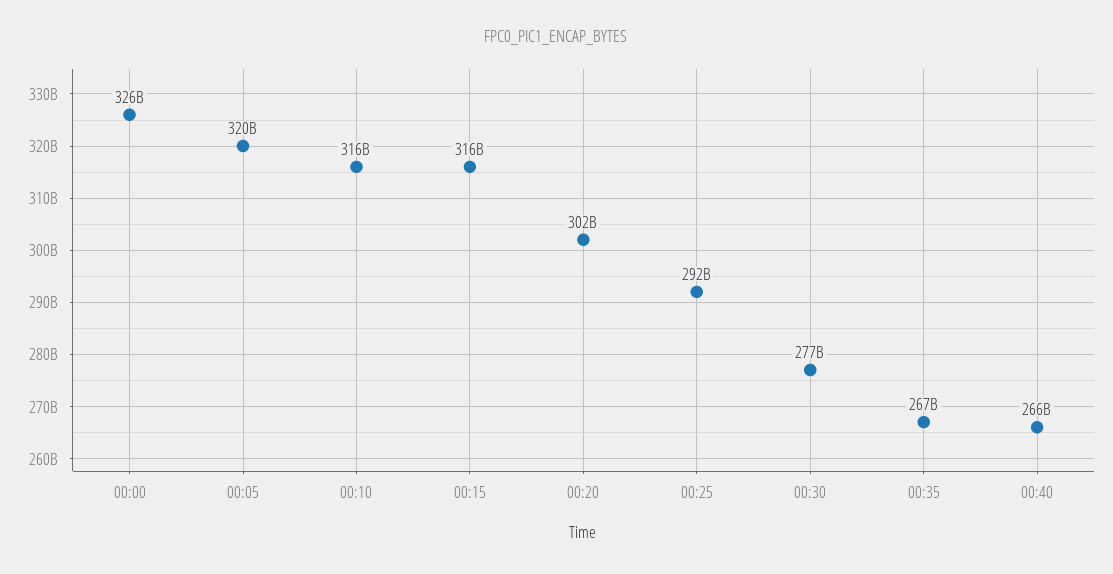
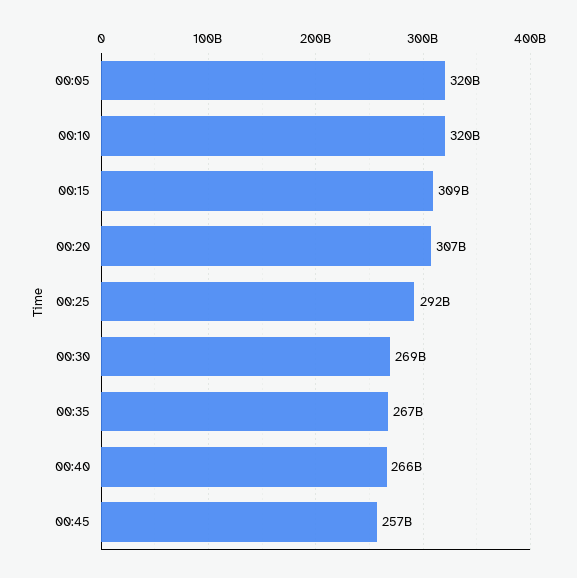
00:00: 326000000000 -> none
00:10: 316000000000 -> 320000000000
00:15: 316000000000 -> 309000000000
00:20: 302000000000 -> 307000000000
00:30: 277000000000 -> 269000000000
00:45: none -> 257000000000

